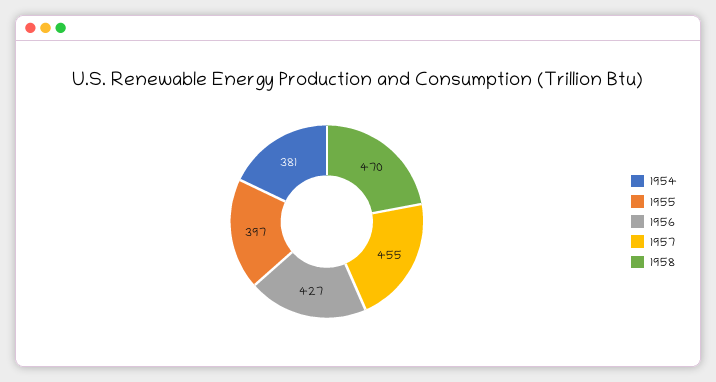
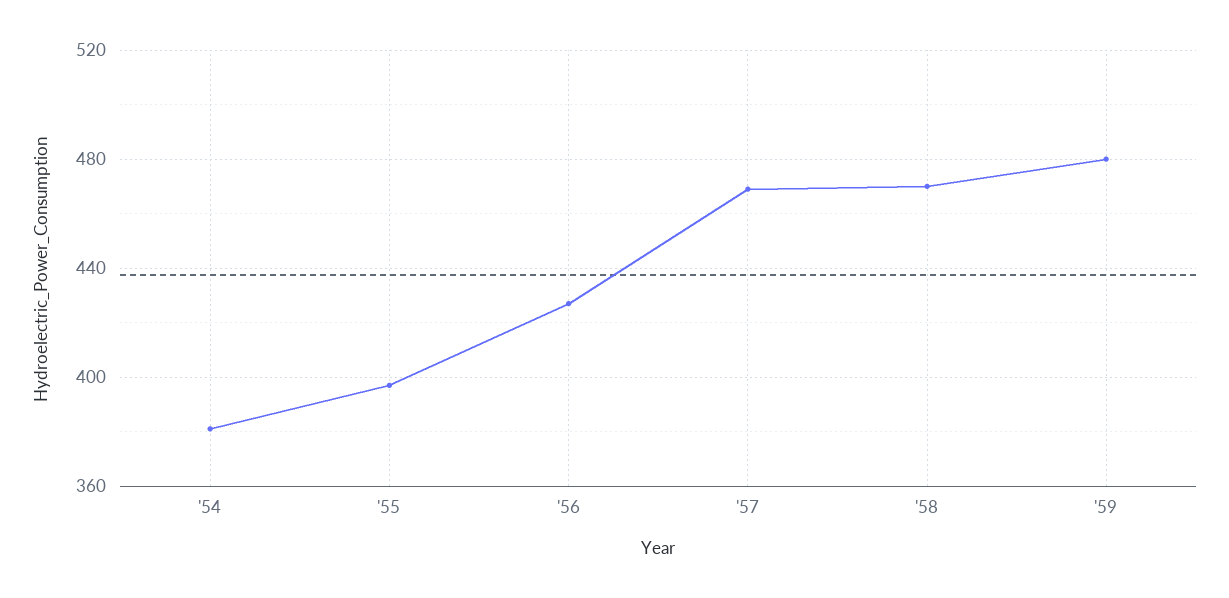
1957: 455 -> 470
'59: none -> 480

